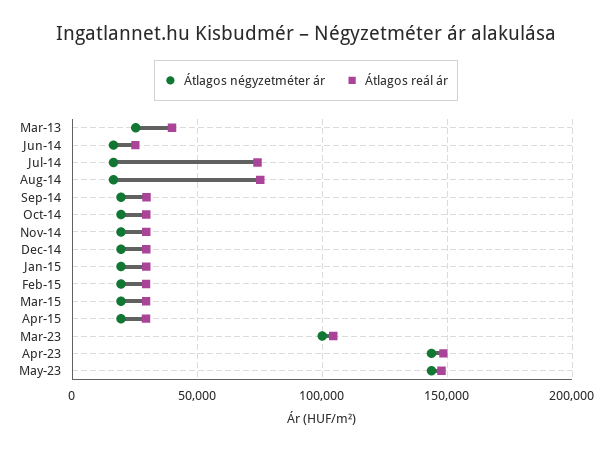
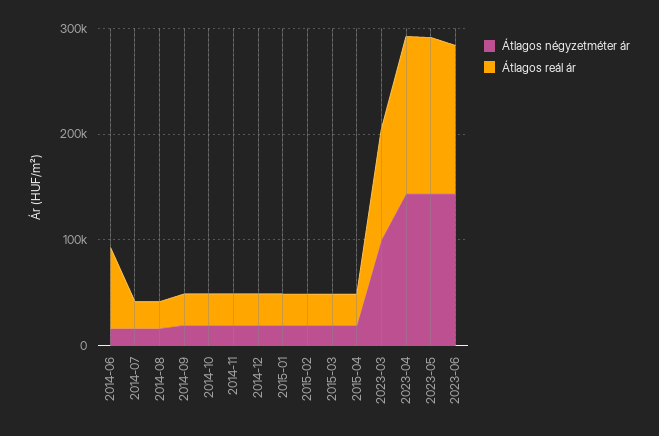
Átlagos négyzetméter ár, Mar-13: 25000 -> none
Átlagos reál ár, Mar-13: 40000 -> none
Átlagos reál ár, Jun-14: 25000 -> 80000
Átlagos reál ár, Jul-14: 75000 -> 20000
Átlagos reál ár, Aug-14: 75000 -> 20000
Átlagos négyzetméter ár, 2023-06: none -> 140000
Átlagos reál ár, 2023-06: none -> 140000

